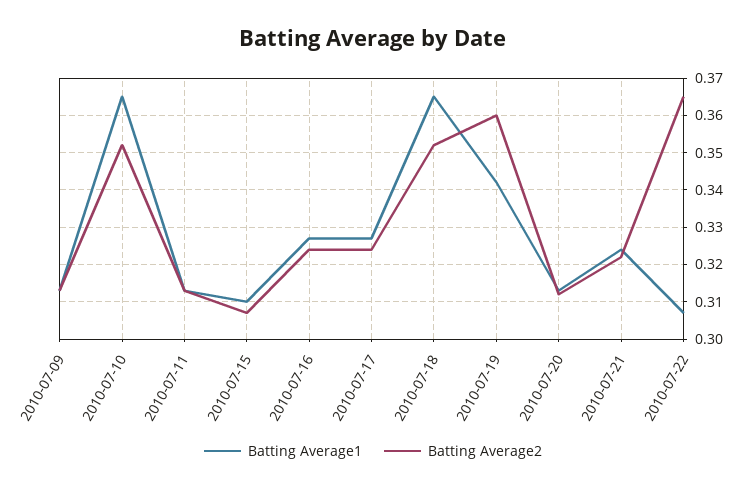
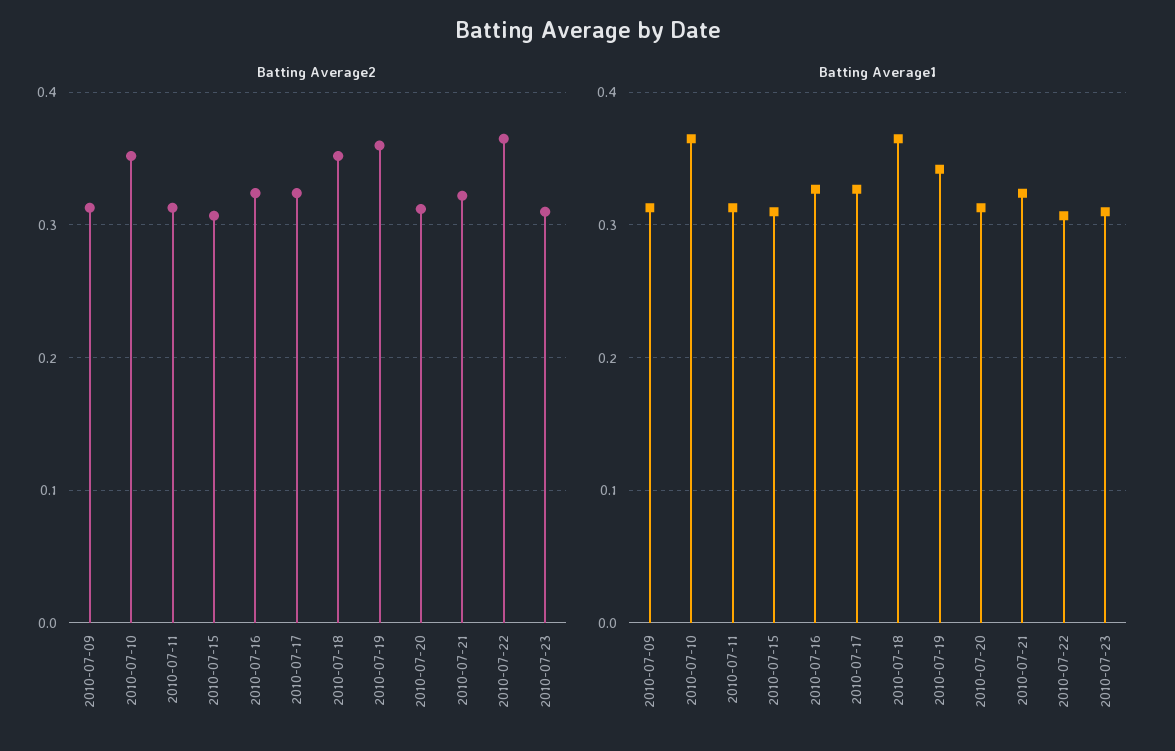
Batting Average2, 2010-07-23: none -> 0.31
Batting Average1, 2010-07-23: none -> 0.31

